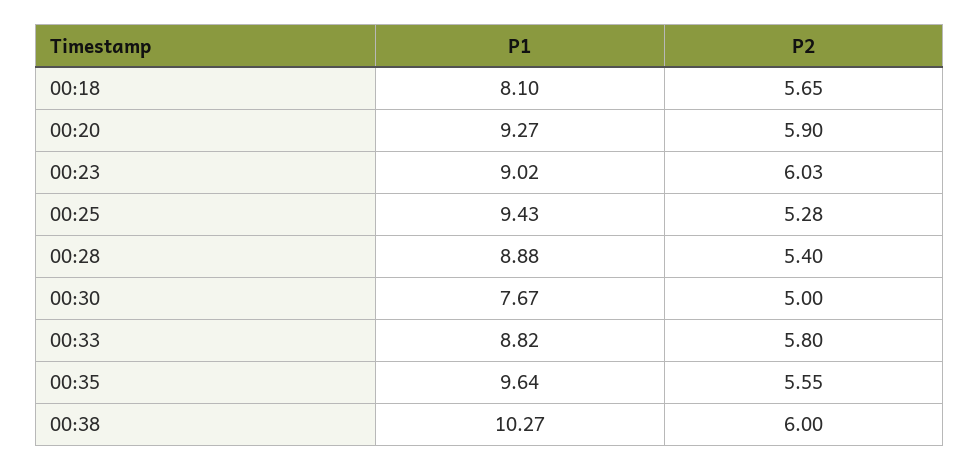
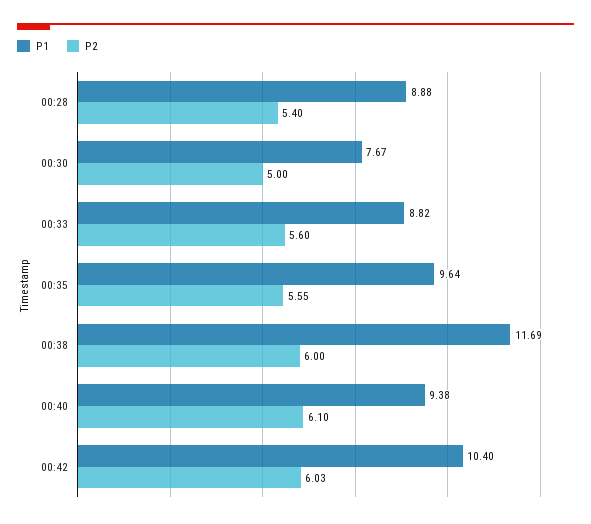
P1, 00:18: 8.1 -> none
P2, 00:18: 5.65 -> none
P1, 00:20: 9.27 -> none
P2, 00:20: 5.9 -> none
P1, 00:23: 9.02 -> none
P2, 00:23: 6.03 -> none
P1, 00:25: 9.43 -> none
P2, 00:25: 5.28 -> none
P2, 00:33: 5.8 -> 5.6
P1, 00:38: 10.27 -> 11.69
P1, 00:40: none -> 9.38
P2, 00:40: none -> 6.1
P1, 00:42: none -> 10.4
P2, 00:42: none -> 6.03

